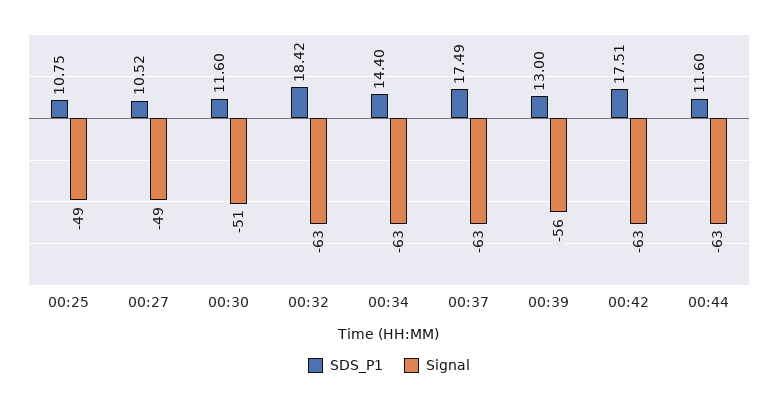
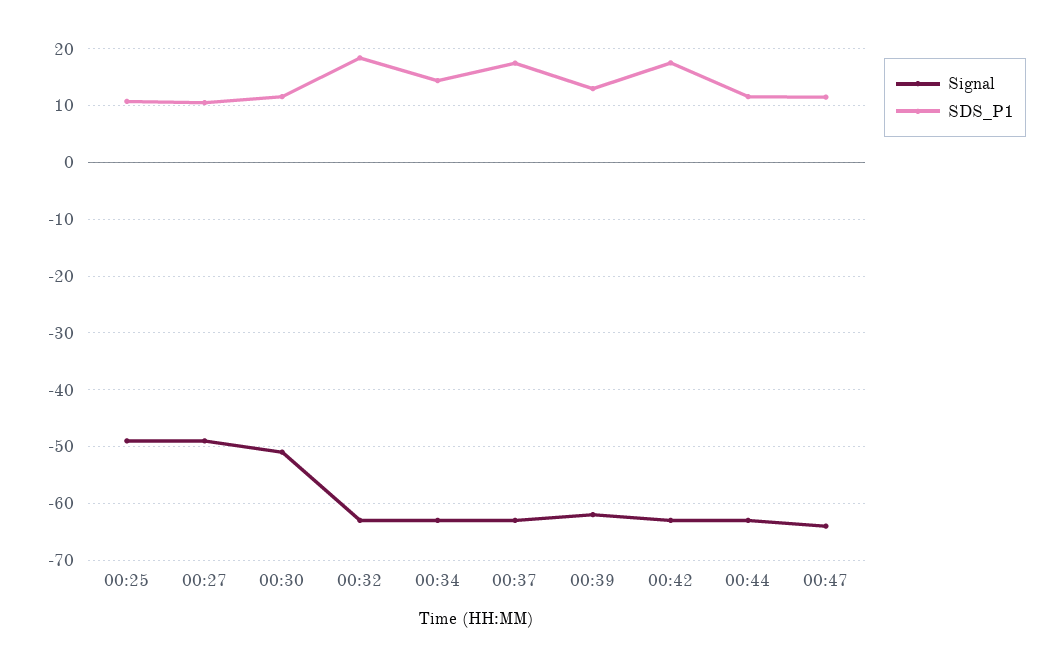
Signal, 00:39: -56 -> -62
Signal, 00:47: none -> -64
SDS_P1, 00:47: none -> 12

